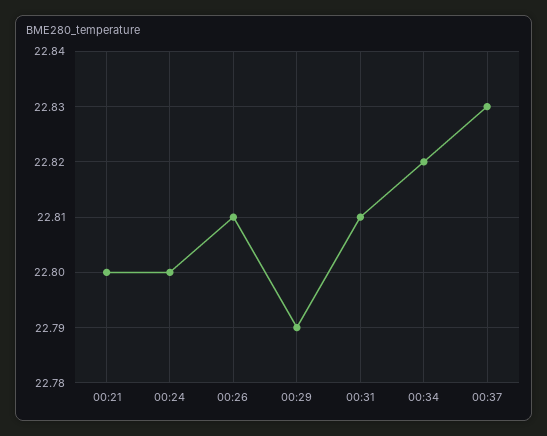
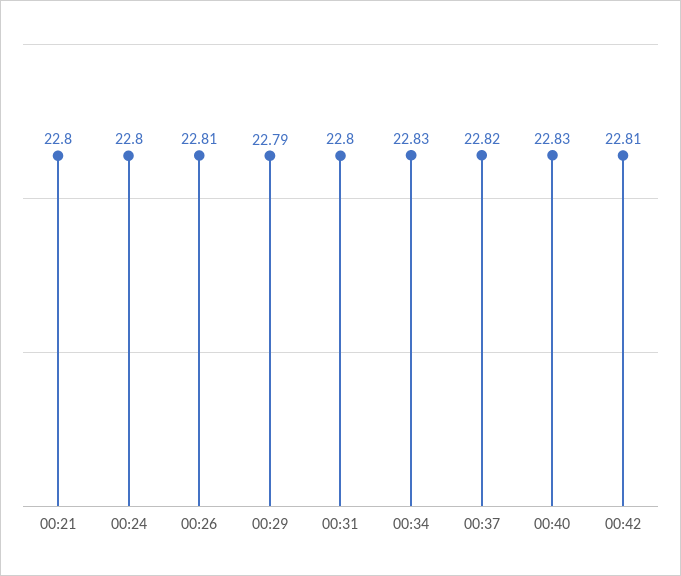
00:31: 22.81 -> 22.8
00:34: 22.82 -> 22.83
00:37: 22.83 -> 22.82
00:40: none -> 22.83
00:42: none -> 22.81

